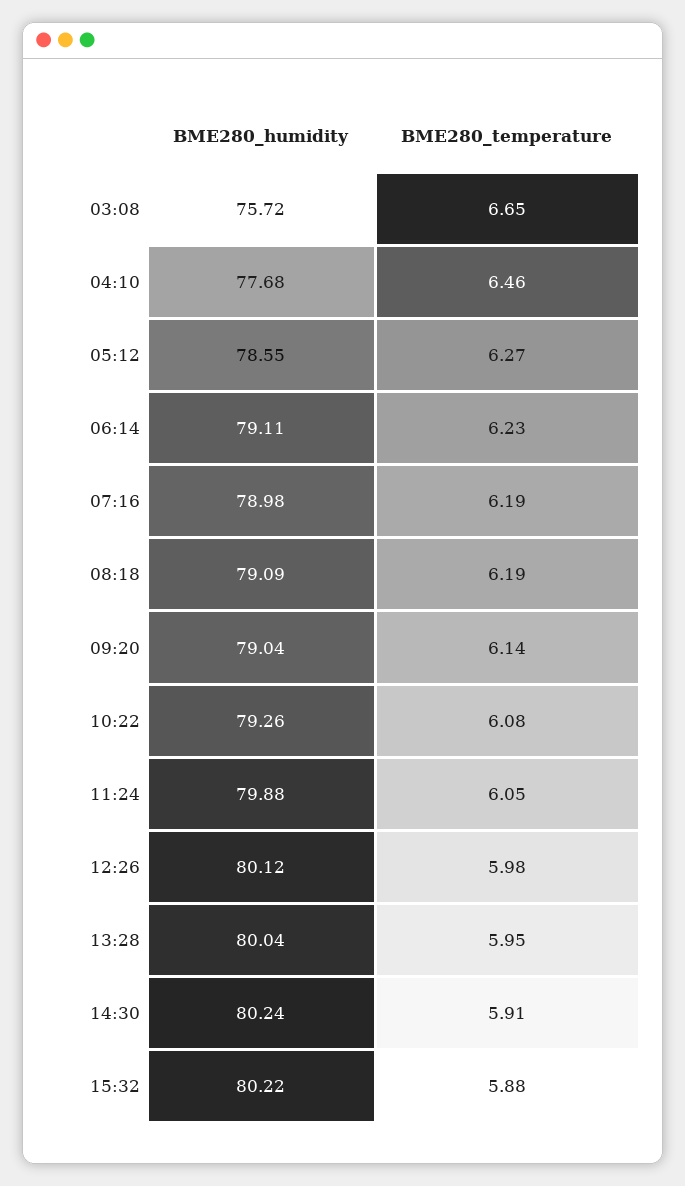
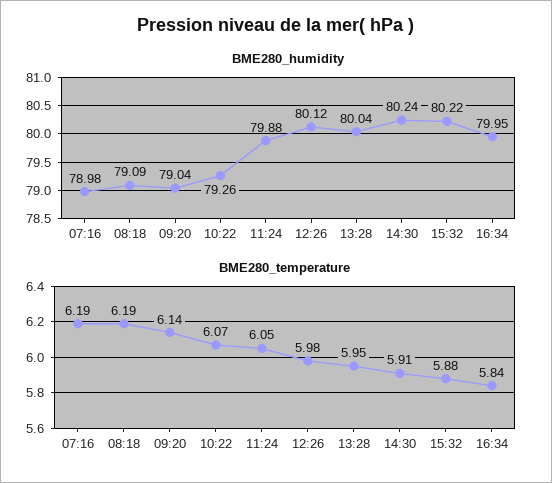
BME280_humidity, 03:08: 75.72 -> none
BME280_temperature, 03:08: 6.65 -> none
BME280_humidity, 04:10: 77.68 -> none
BME280_temperature, 04:10: 6.46 -> none
BME280_humidity, 05:12: 78.55 -> none
BME280_temperature, 05:12: 6.27 -> none
BME280_humidity, 06:14: 79.11 -> none
BME280_temperature, 06:14: 6.23 -> none
BME280_temperature, 10:22: 6.08 -> 6.07
BME280_humidity, 16:34: none -> 79.95
BME280_temperature, 16:34: none -> 5.84

